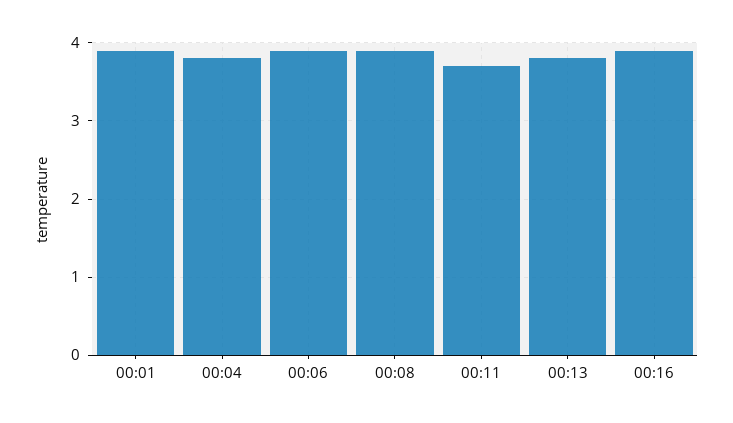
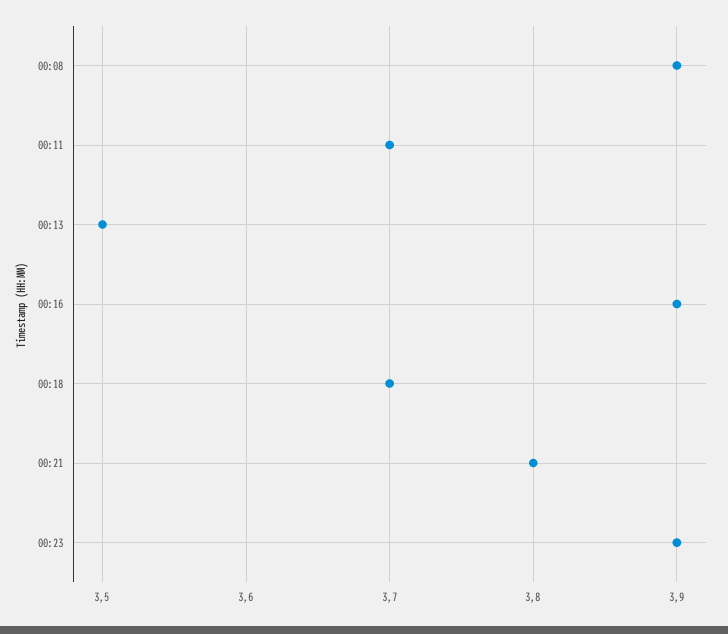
00:01: 3.9 -> none
00:04: 3.8 -> none
00:06: 3.9 -> none
00:13: 3.8 -> 3.5
00:18: none -> 3.7
00:21: none -> 3.8
00:23: none -> 3.9

